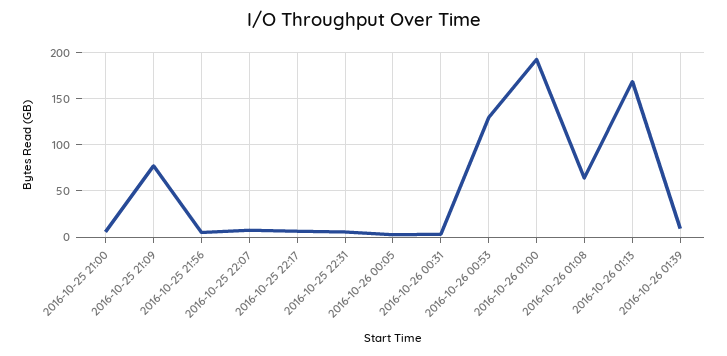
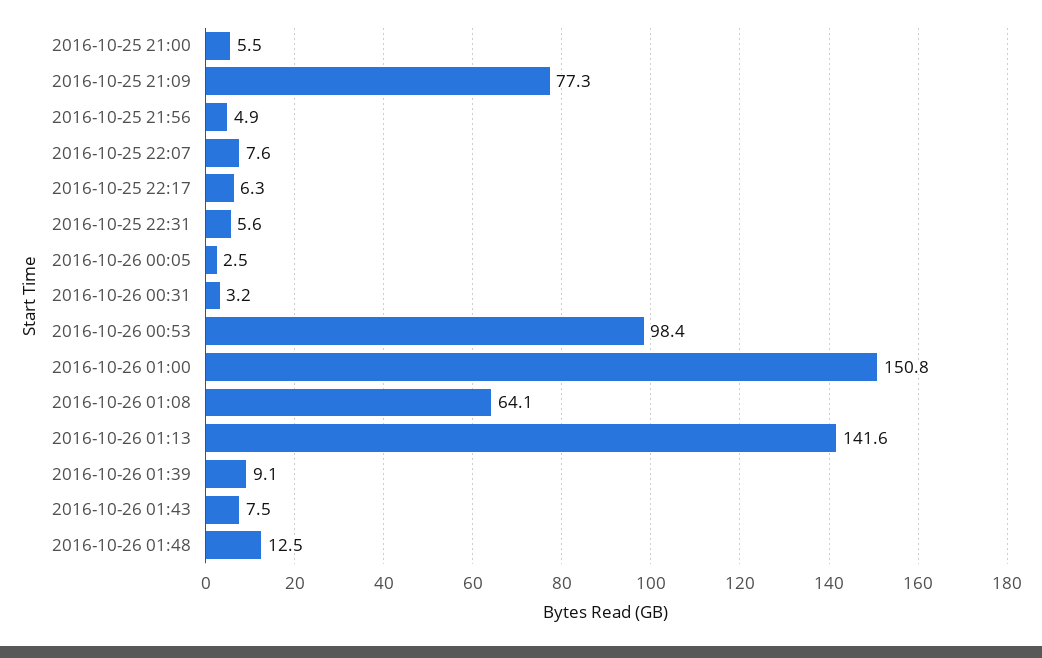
2016-10-26 00:53: 130 -> 98.4
2016-10-26 01:00: 190 -> 150.8
2016-10-26 01:13: 170 -> 141.6
2016-10-26 01:43: none -> 7.5
2016-10-26 01:48: none -> 12.5

